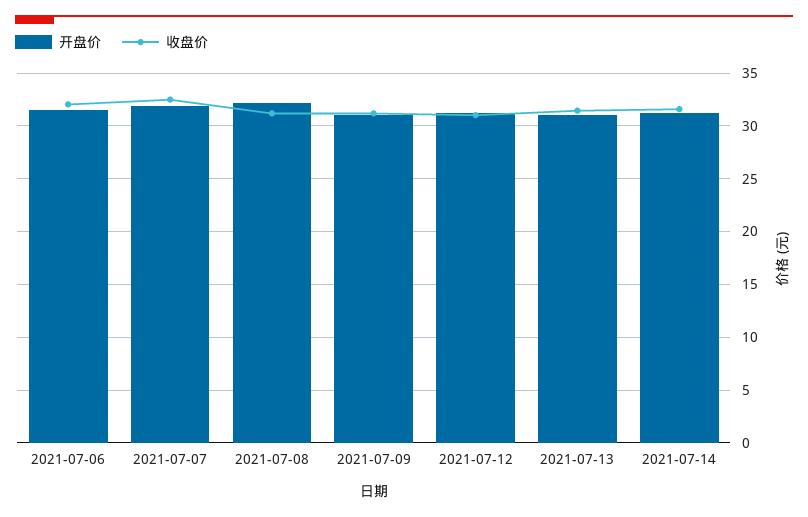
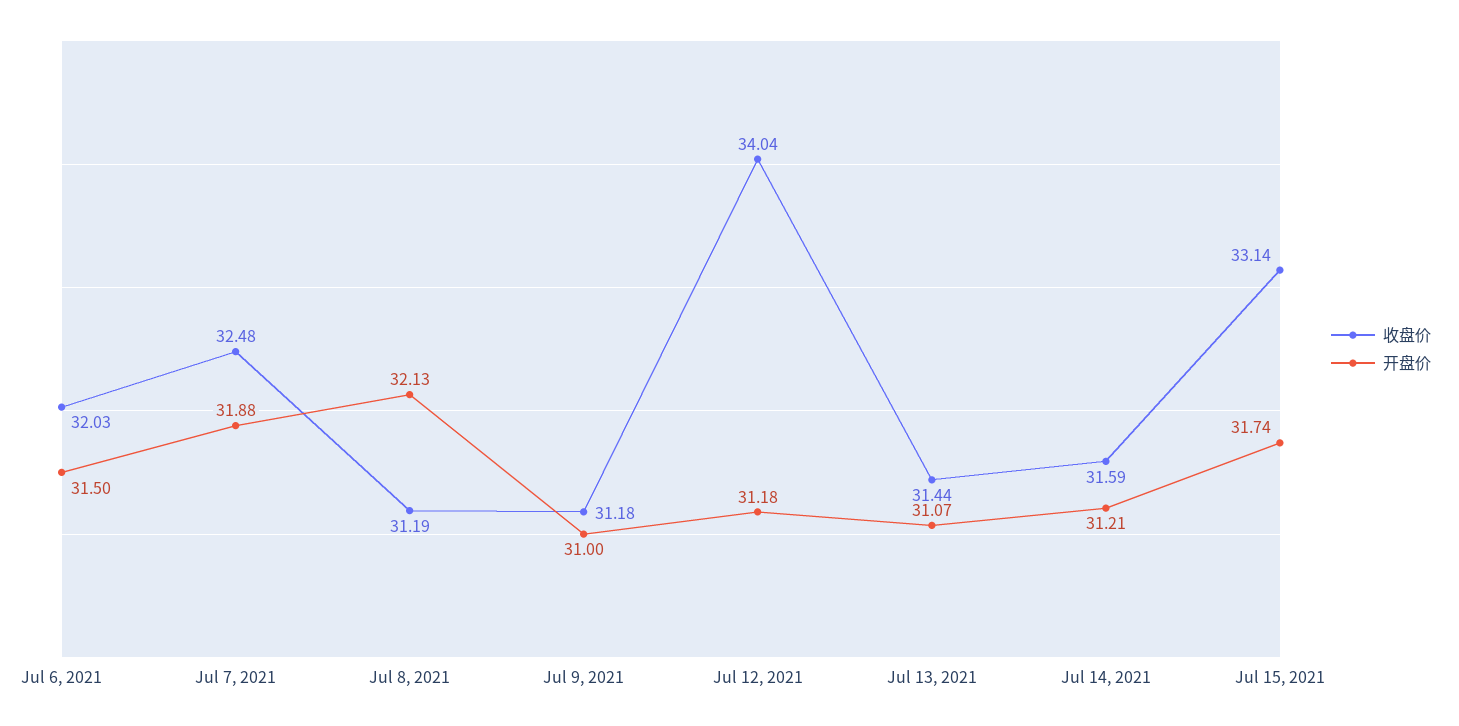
收盘价, 2021-07-12: 31 -> 34.04
收盘价, Jul 15, 2021: none -> 33.14
开盘价, Jul 15, 2021: none -> 31.74

